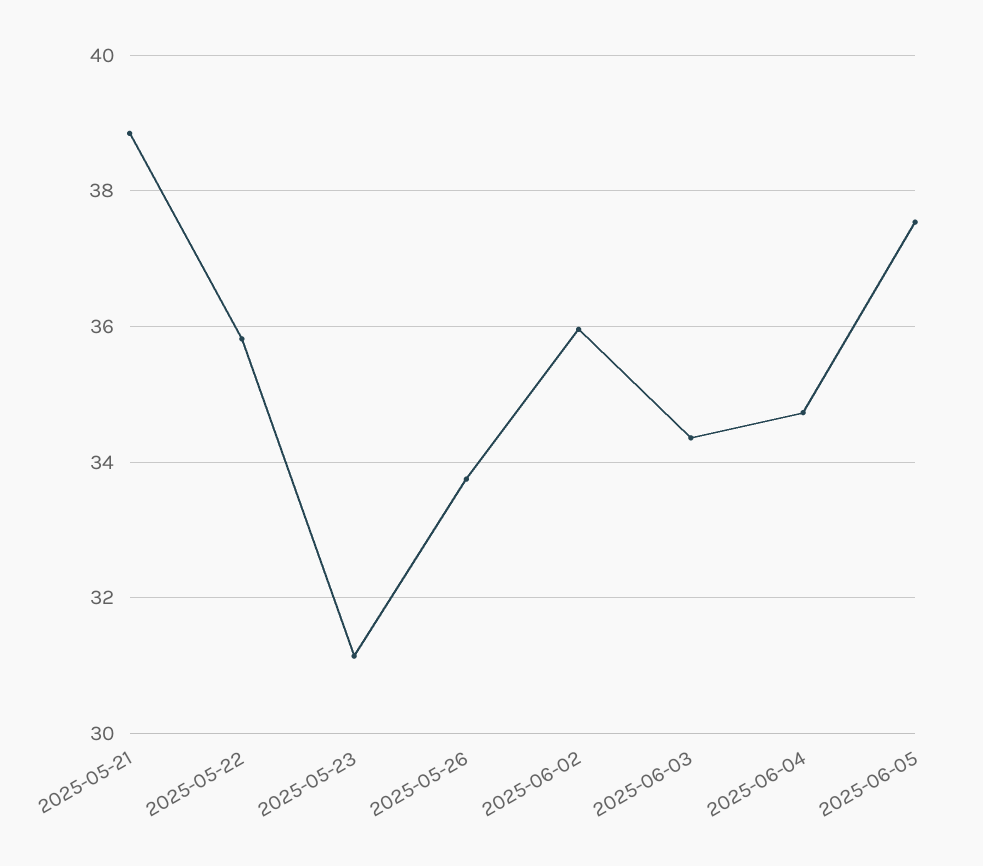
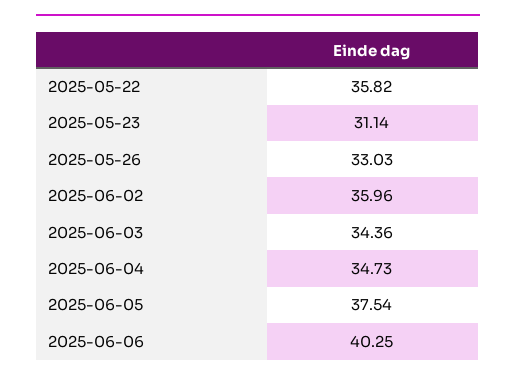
2025-05-21: 38.8 -> none
2025-05-26: 33.8 -> 33.03
2025-06-06: none -> 40.25

